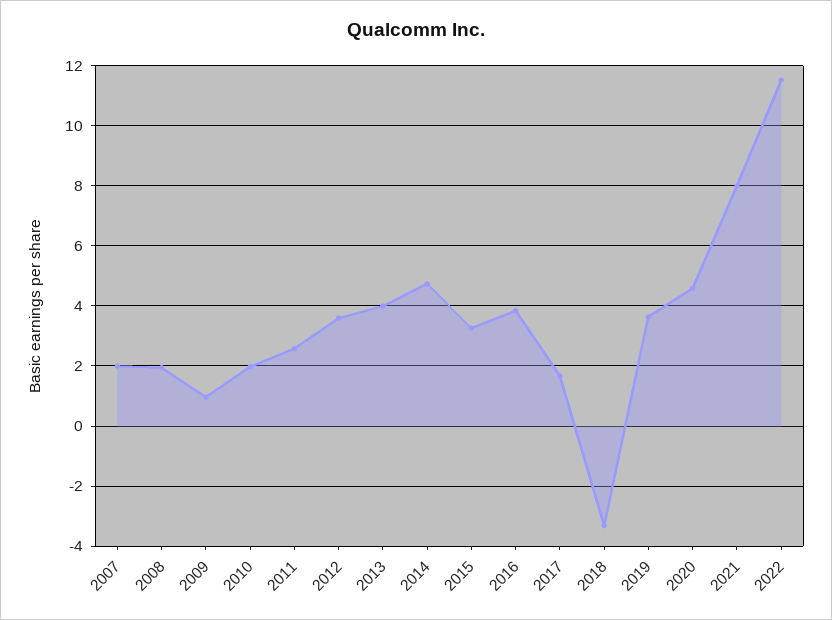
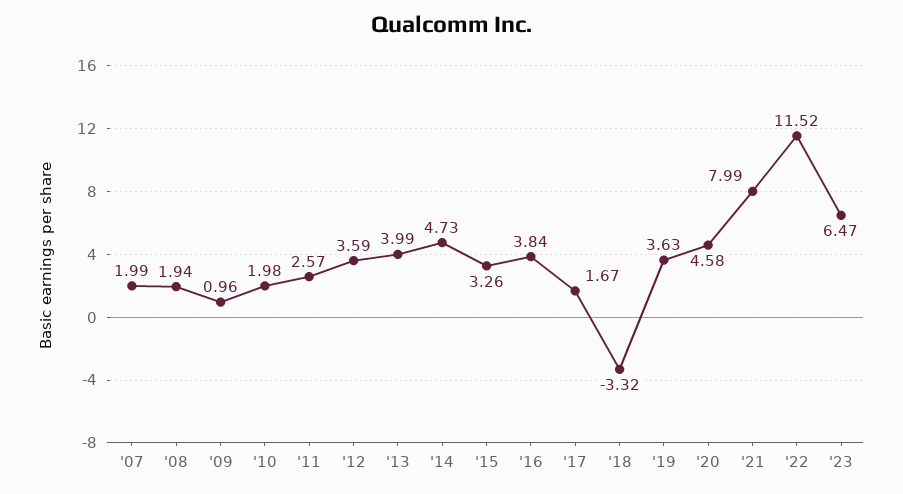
'23: none -> 6.47

